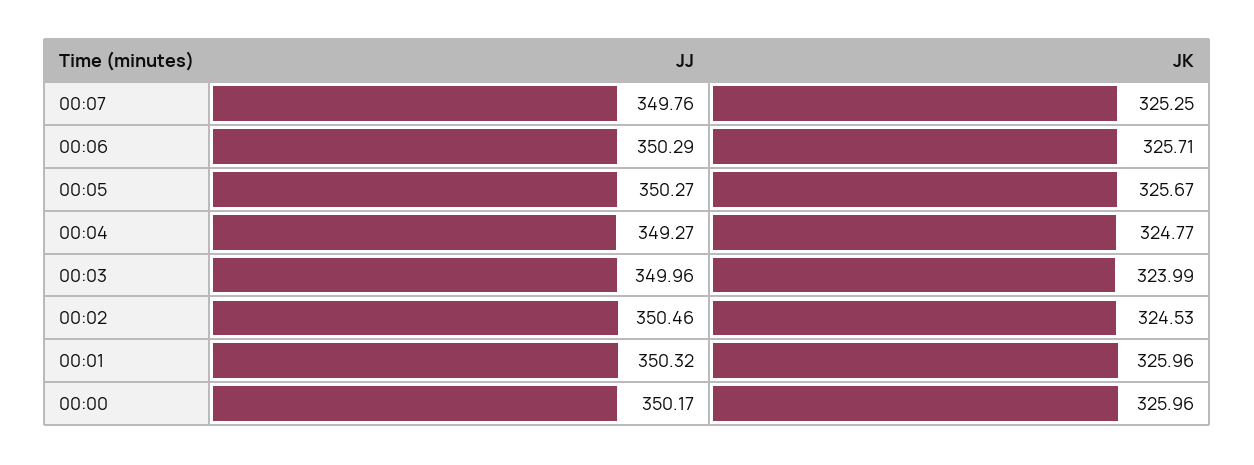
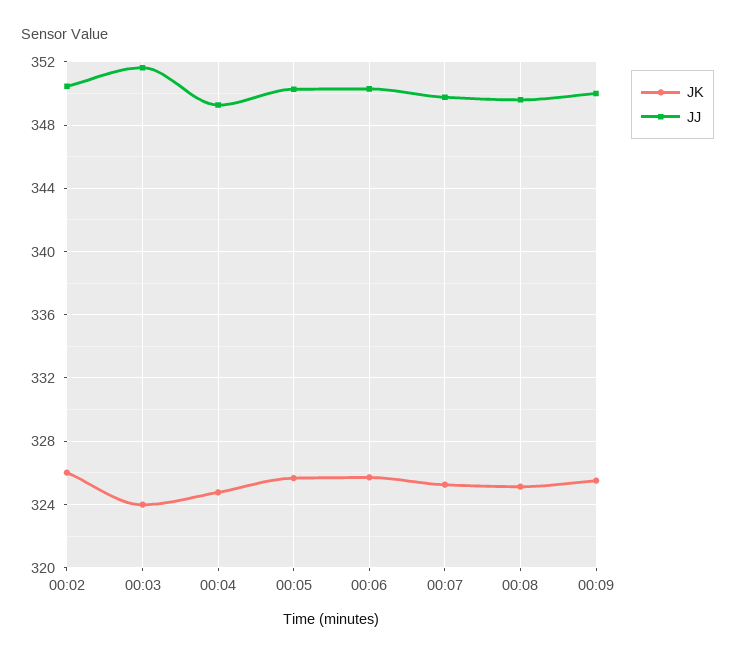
JJ, 00:03: 349.96 -> 351.5
JK, 00:02: 324.53 -> 326
JJ, 00:01: 350.32 -> none
JK, 00:01: 325.96 -> none
JJ, 00:00: 350.17 -> none
JK, 00:00: 325.96 -> none
JK, 00:08: none -> 325
JJ, 00:08: none -> 349.5
JK, 00:09: none -> 325.5
JJ, 00:09: none -> 350

